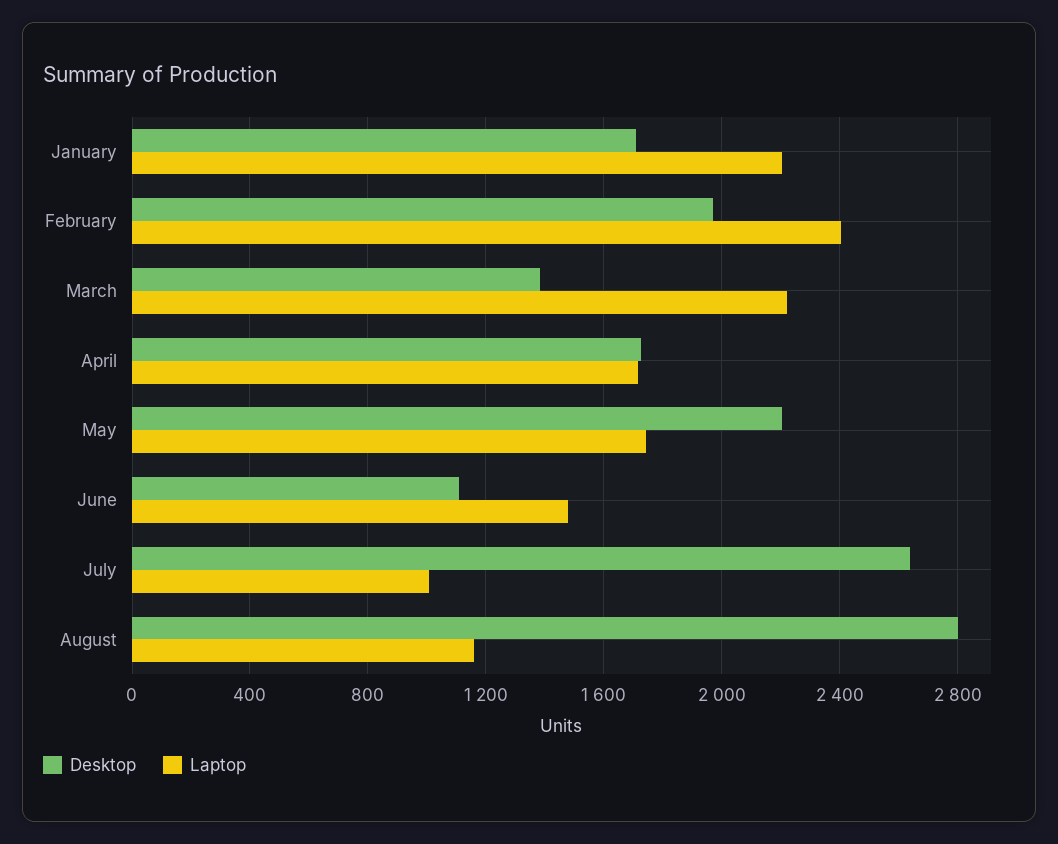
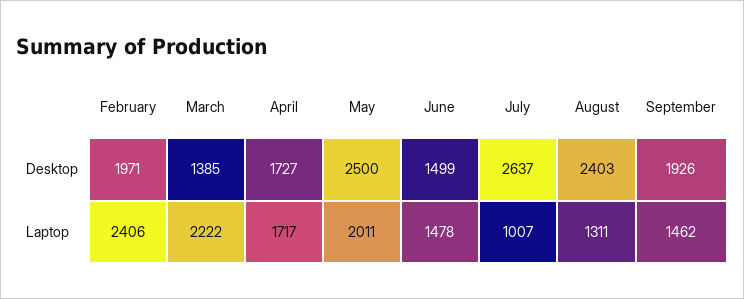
Desktop, January: 1700 -> none
Laptop, January: 2200 -> none
Desktop, May: 2200 -> 2500
Laptop, May: 1750 -> 2011
Desktop, June: 1100 -> 1499
Desktop, August: 2800 -> 2403
Laptop, August: 1150 -> 1311
Desktop, September: none -> 1926
Laptop, September: none -> 1462

